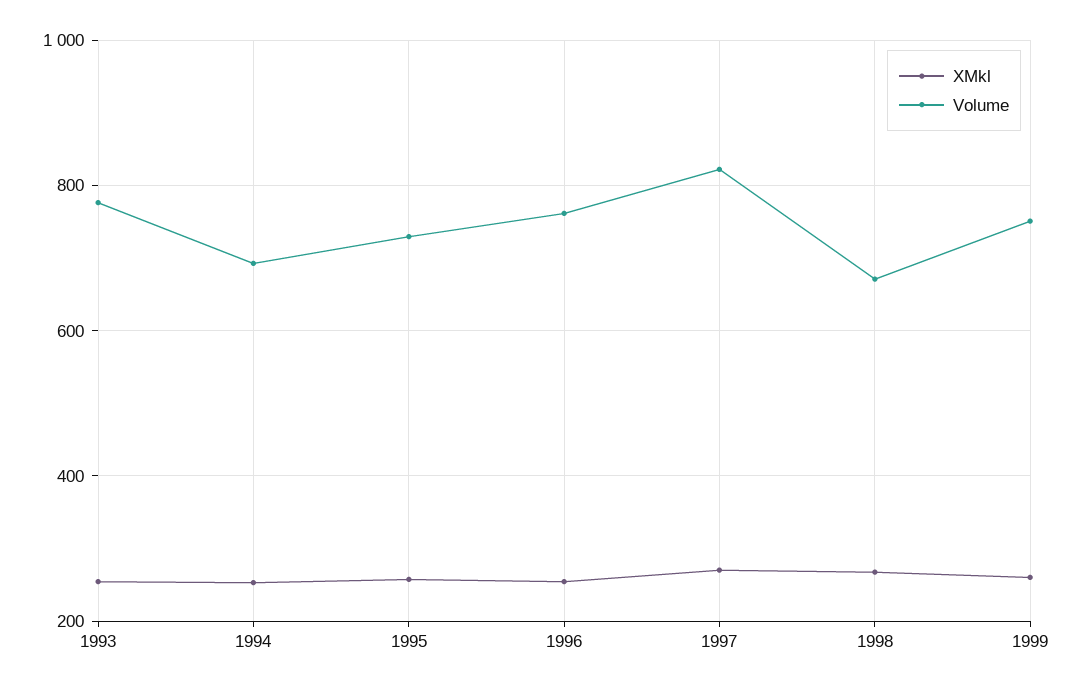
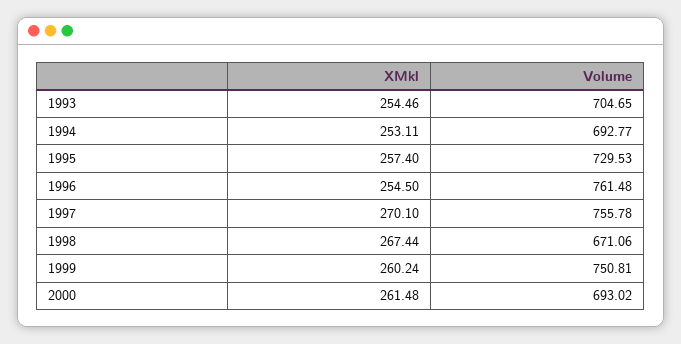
Volume, 1993: 780 -> 704.65
Volume, 1997: 820 -> 755.78
XMkl, 2000: none -> 261.48
Volume, 2000: none -> 693.02

